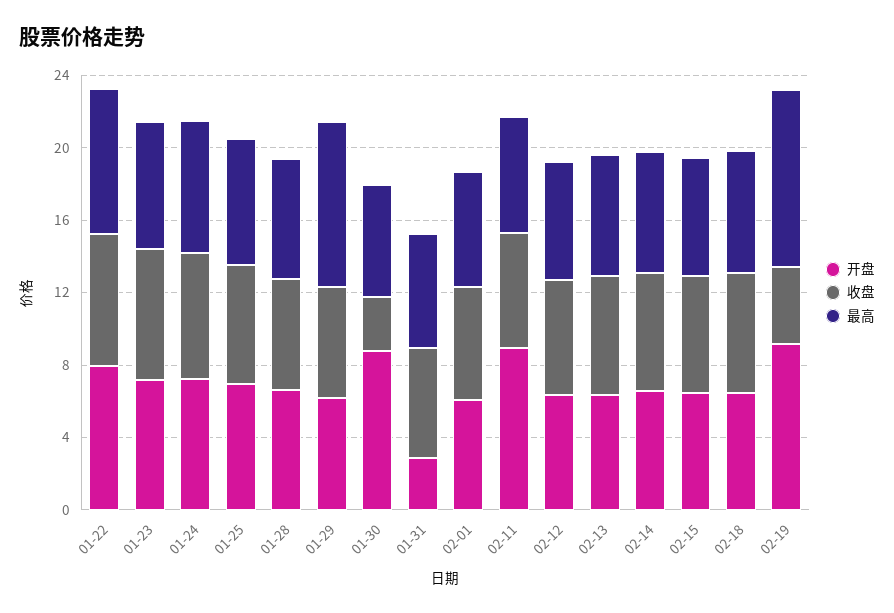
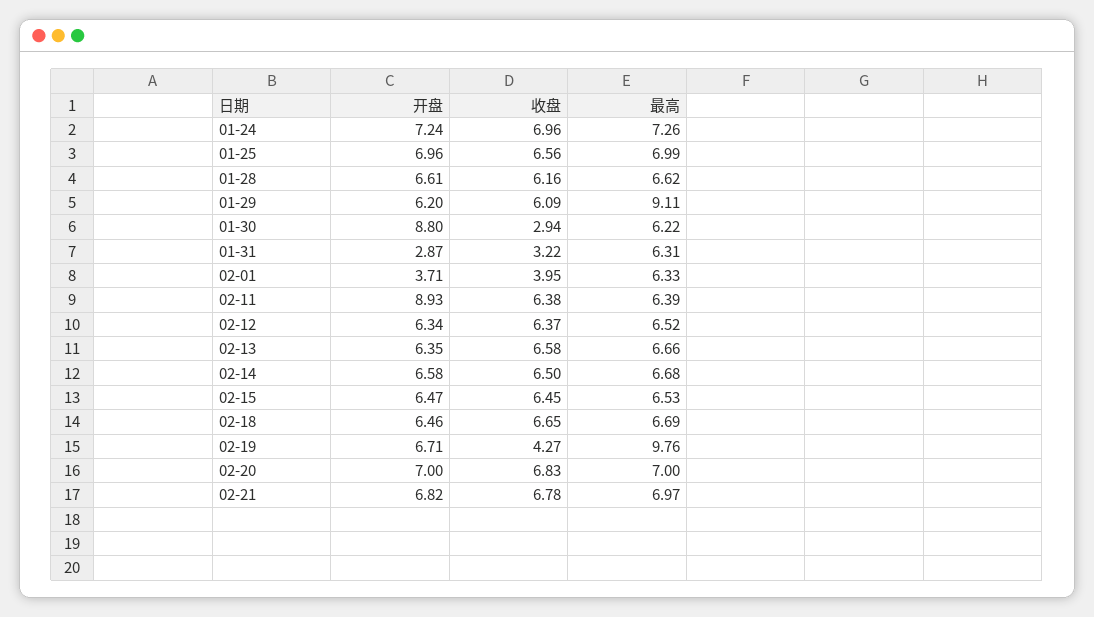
开盘, 01-22: 8 -> none
收盘, 01-22: 7 -> none
最高, 01-22: 8 -> none
开盘, 01-23: 7 -> none
收盘, 01-23: 7 -> none
最高, 01-23: 7 -> none
收盘, 01-31: 6 -> 3.22
开盘, 02-01: 6 -> 3.71
收盘, 02-01: 6 -> 3.95
开盘, 02-19: 9 -> 6.71
开盘, 02-20: none -> 7
收盘, 02-20: none -> 6.83
最高, 02-20: none -> 7
开盘, 02-21: none -> 6.82
收盘, 02-21: none -> 6.78
最高, 02-21: none -> 6.97

